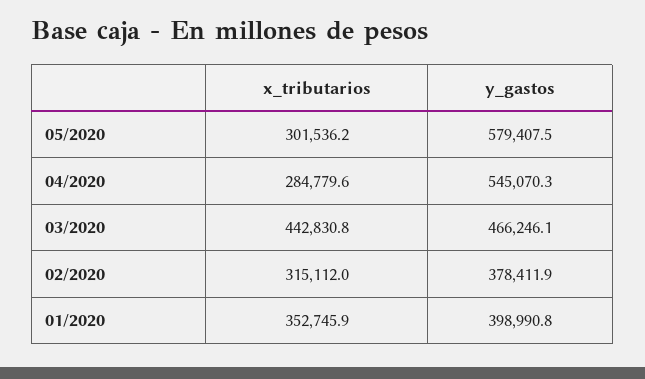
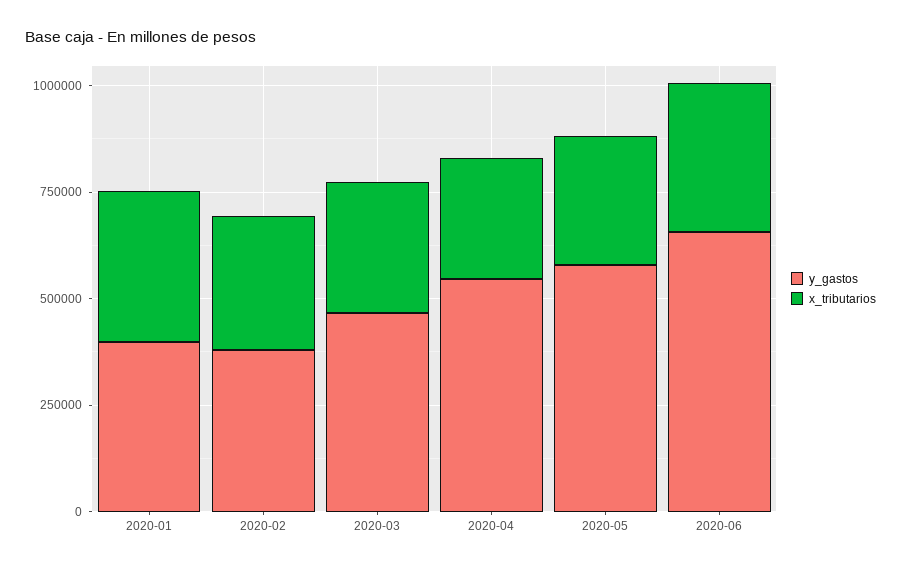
x_tributarios, 03/2020: 442830.8 -> 300000
y_gastos, 2020-06: none -> 650000
x_tributarios, 2020-06: none -> 350000

